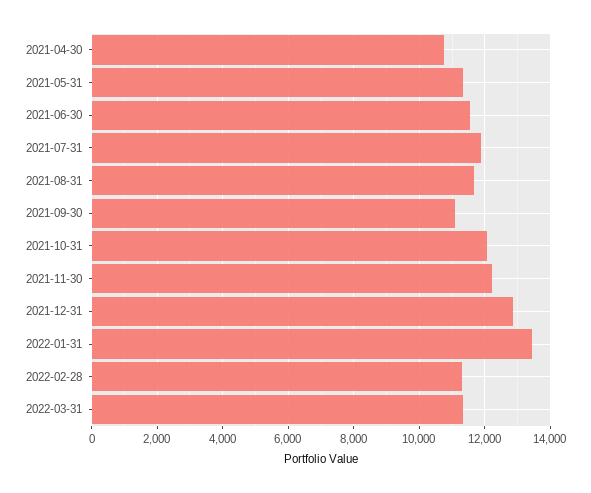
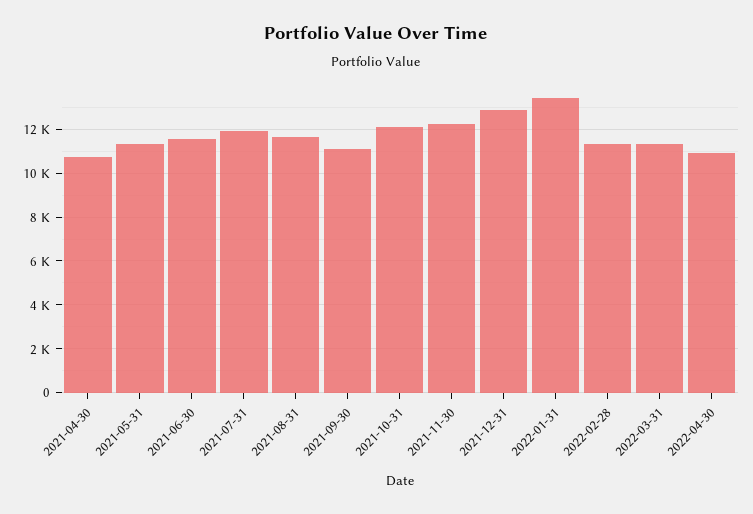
2022-04-30: none -> 11000

